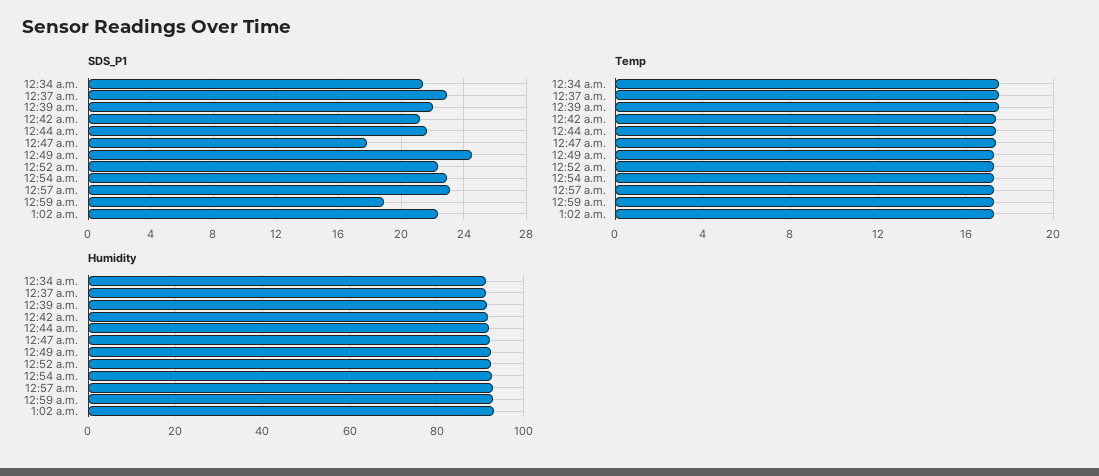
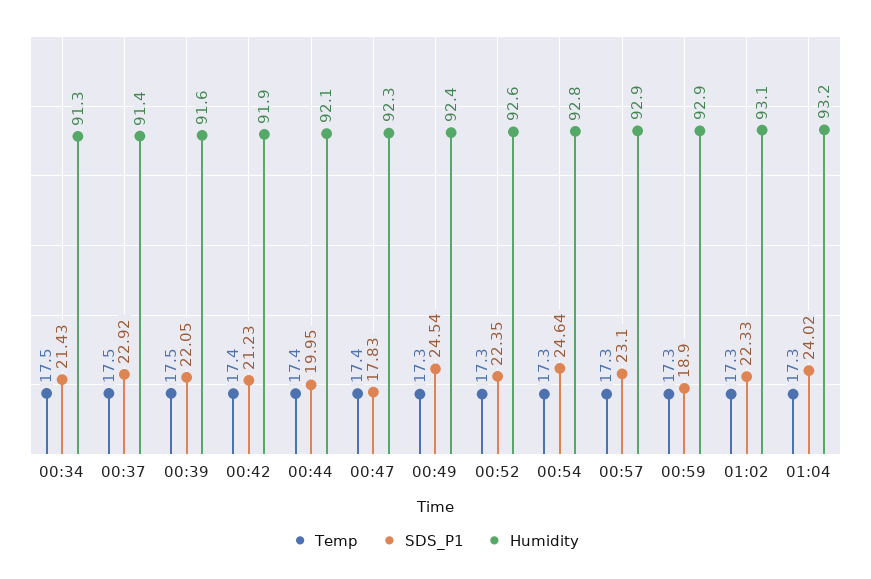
SDS_P1, 12:44 a.m.: 21.5 -> 19.95
SDS_P1, 12:54 a.m.: 23 -> 24.64
Temp, 01:04: none -> 17.3
SDS_P1, 01:04: none -> 24.02
Humidity, 01:04: none -> 93.2

